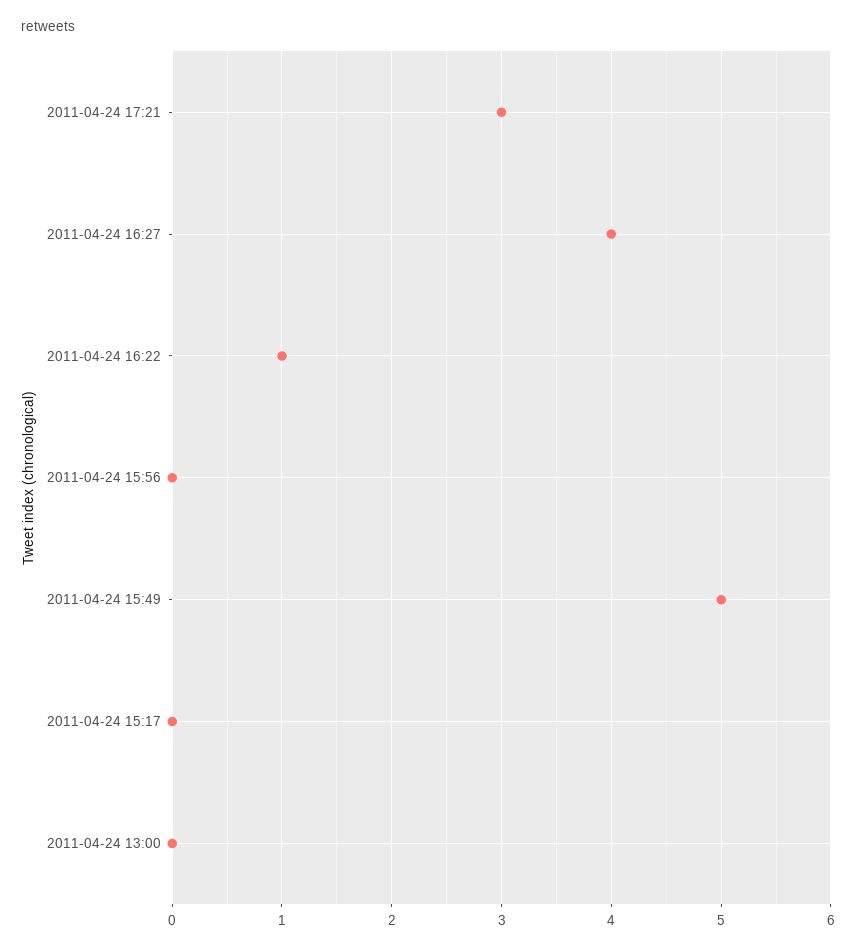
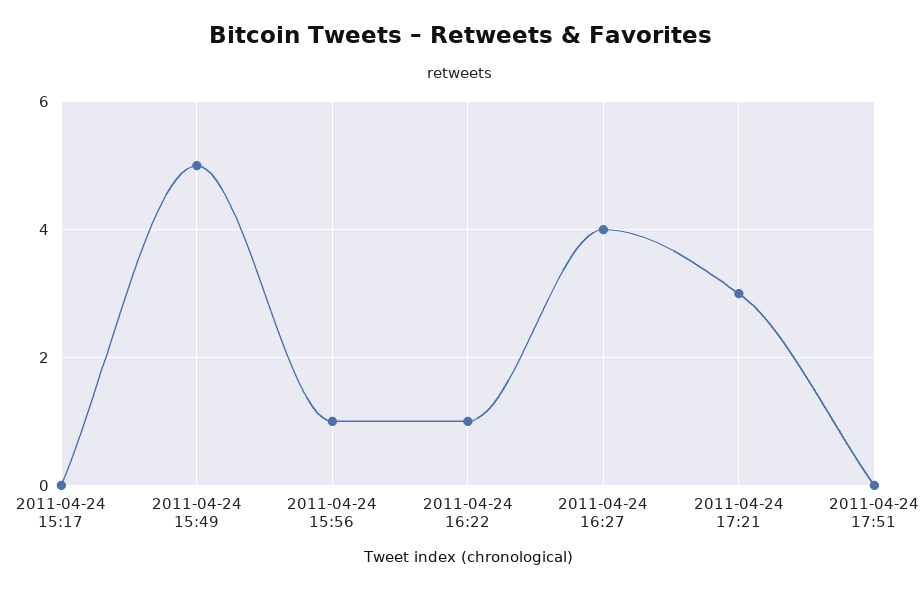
2011-04-24 15:56: 0 -> 1
2011-04-24 13:00: 0 -> none
2011-04-24 17:51: none -> 0

